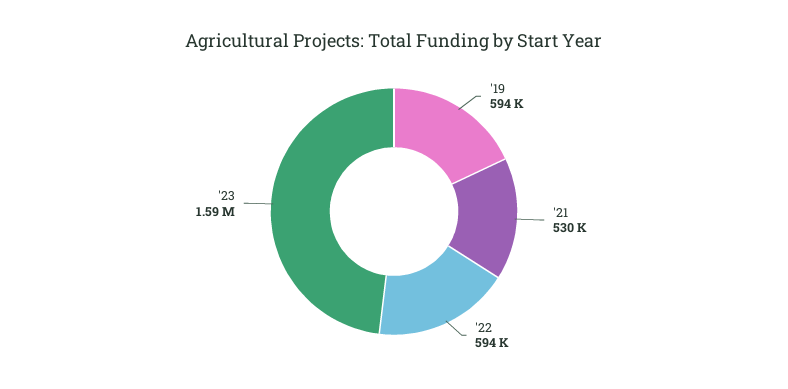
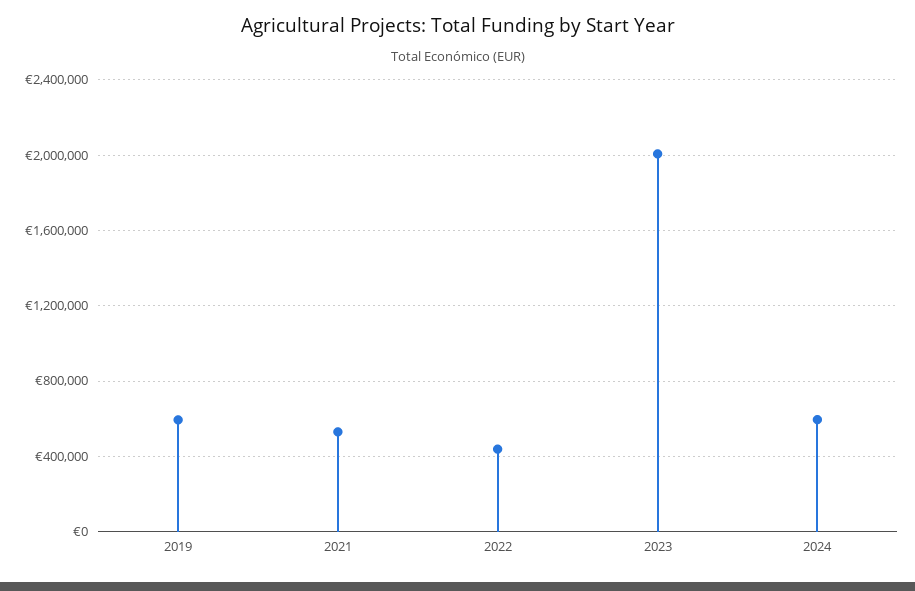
'22: 594000 -> 450000
'23: 1590000 -> 2000000
2024: none -> 600000

